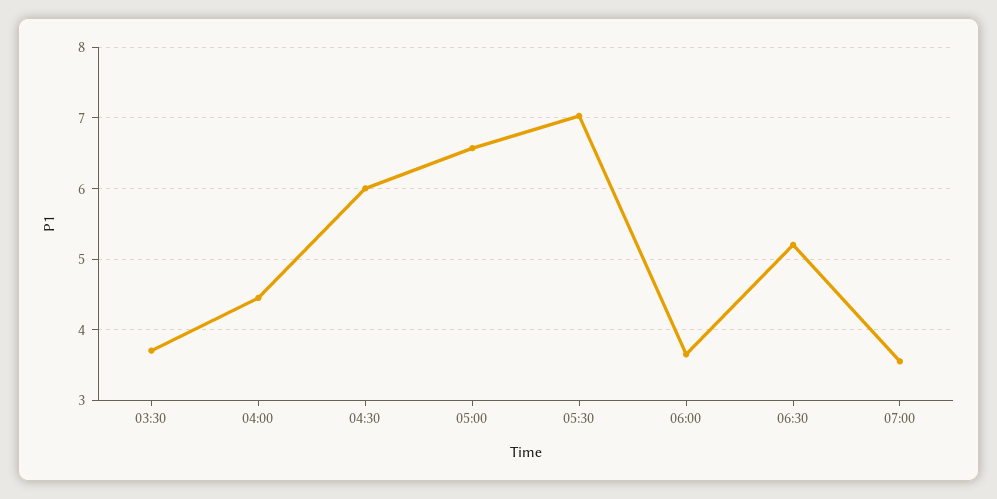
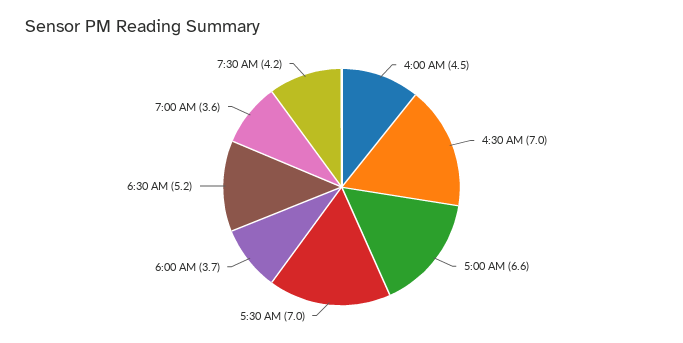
03:30: 3.7 -> none
04:30: 6 -> 7
7:30 AM: none -> 4.2

